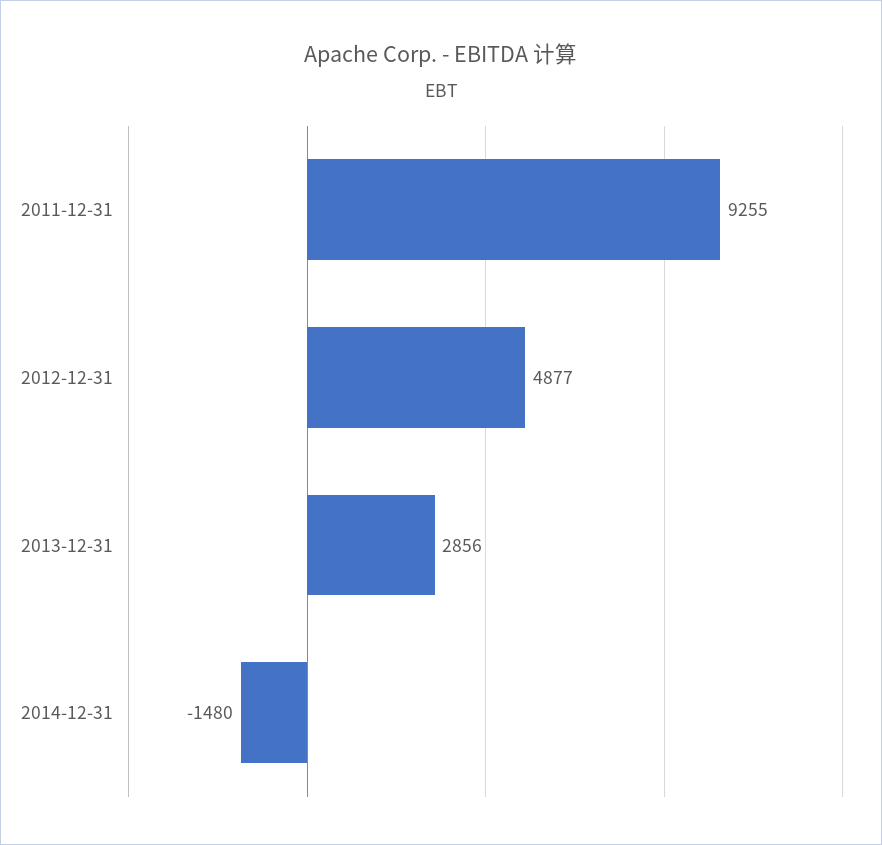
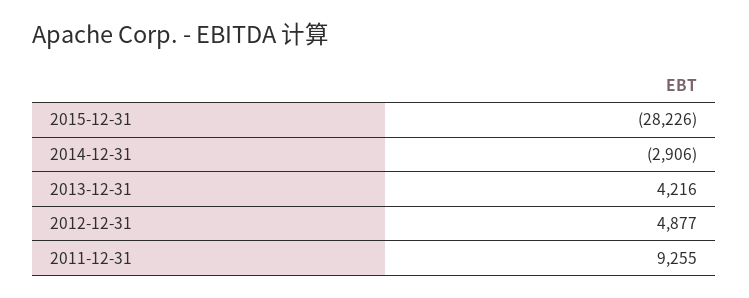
2013-12-31: 2856 -> 4216
2014-12-31: -1480 -> -2906
2015-12-31: none -> -28226

